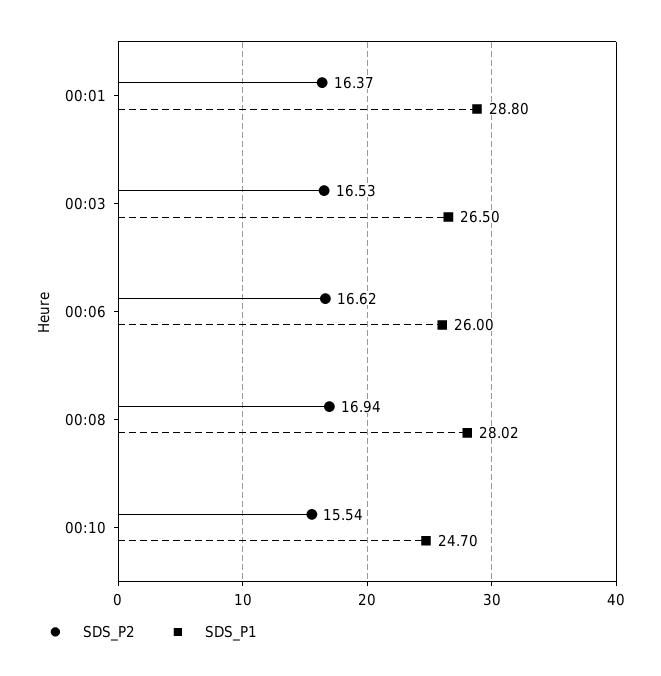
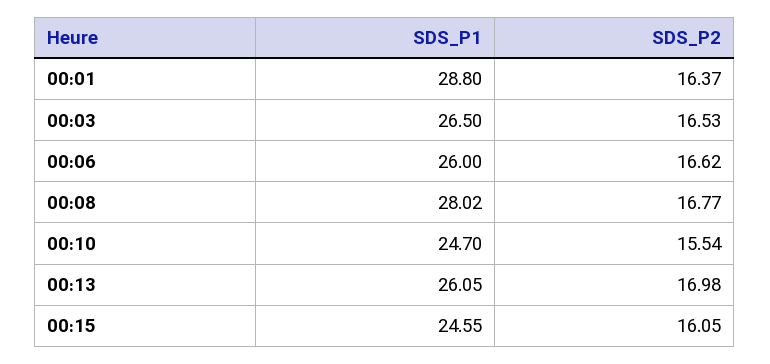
SDS_P2, 00:08: 16.94 -> 16.77
SDS_P1, 00:13: none -> 26.05
SDS_P2, 00:13: none -> 16.98
SDS_P1, 00:15: none -> 24.55
SDS_P2, 00:15: none -> 16.05

